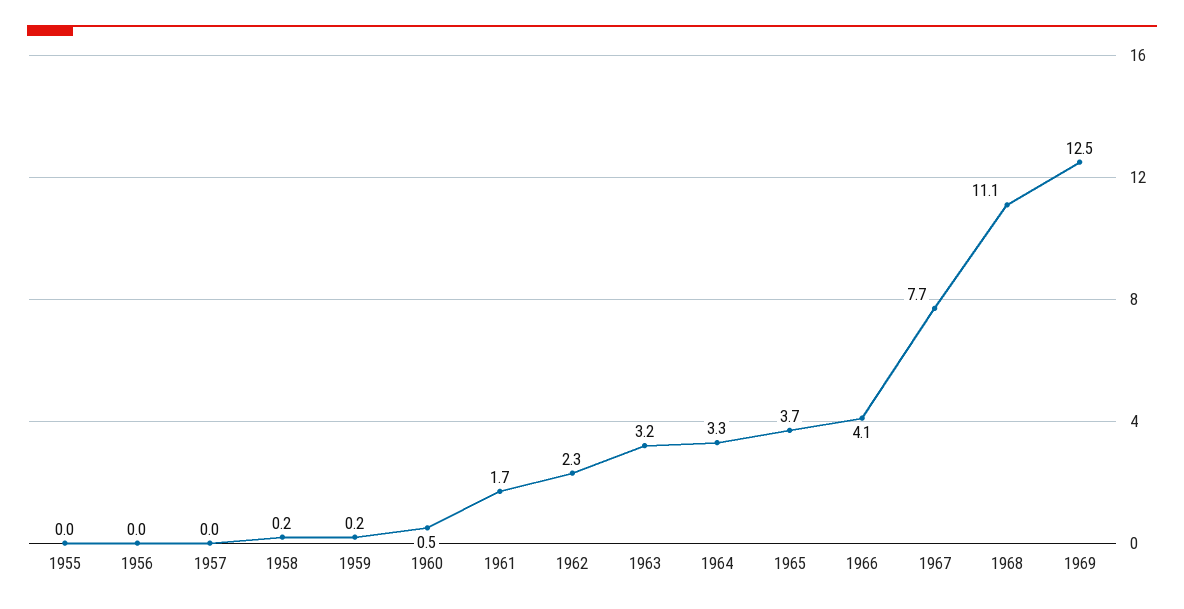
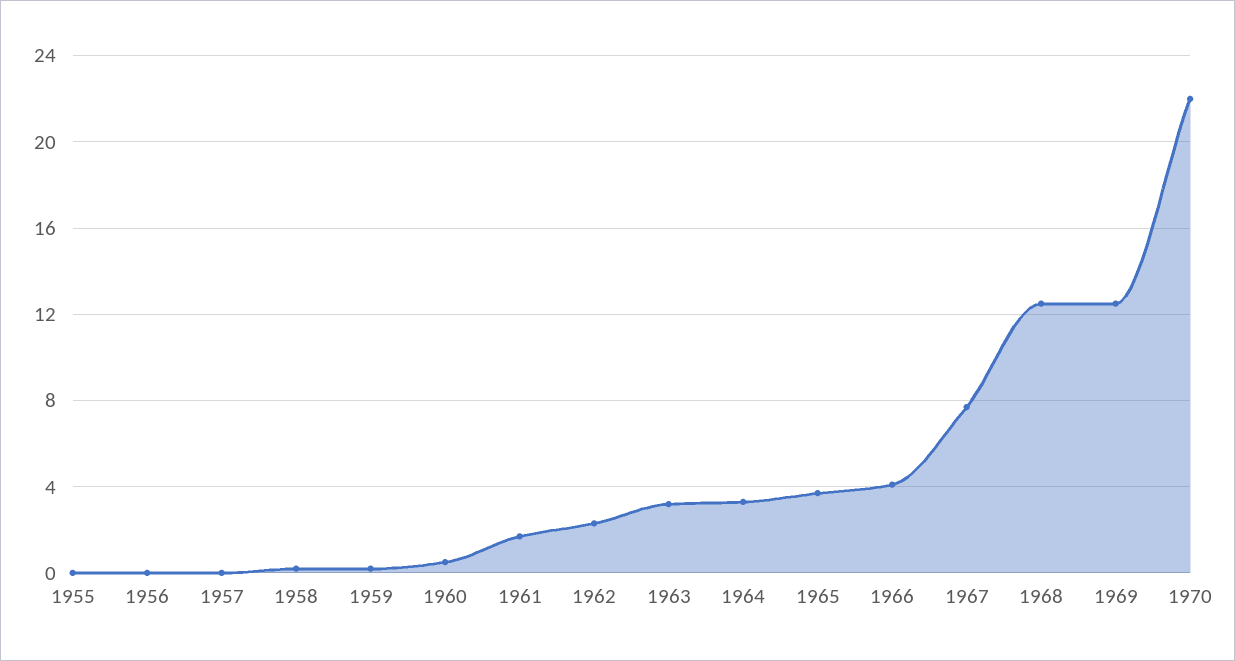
1968: 11.1 -> 12.5
1970: none -> 22

